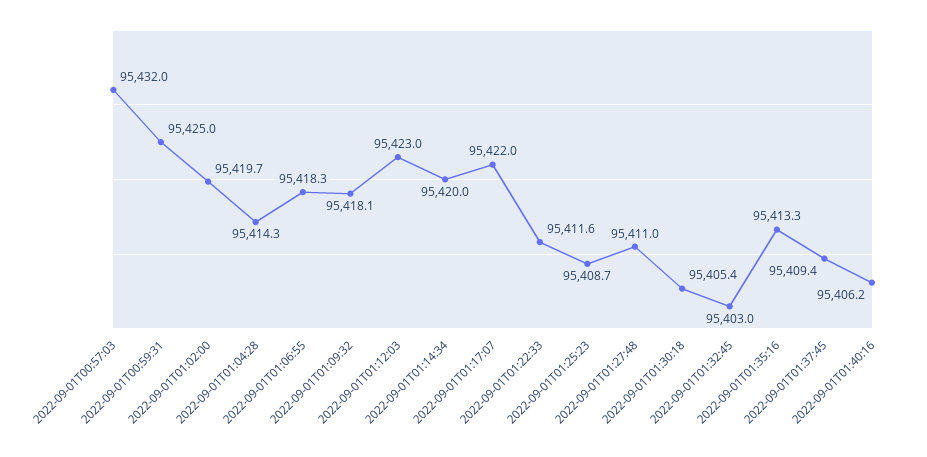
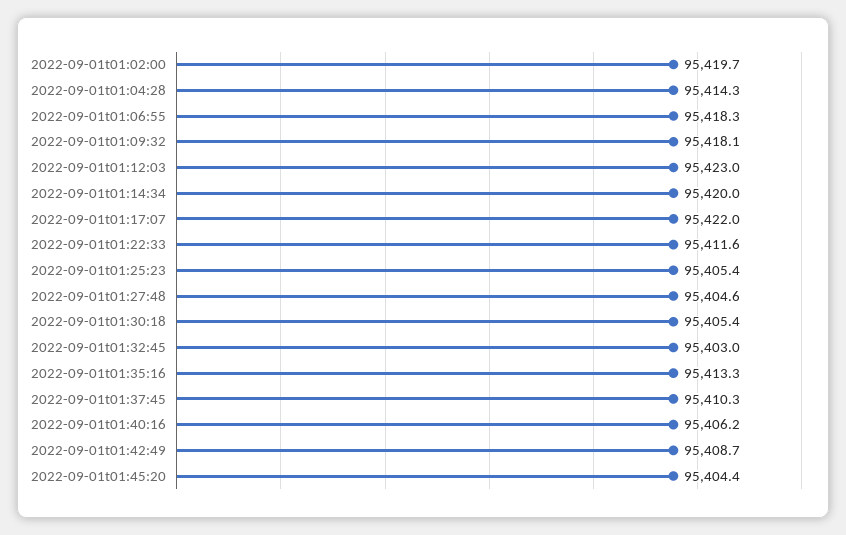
2022-09-01T00:57:03: 95432 -> none
2022-09-01T00:59:31: 95425 -> none
2022-09-01T01:25:23: 95408.7 -> 95405.4
2022-09-01T01:27:48: 95411 -> 95404.6
2022-09-01T01:37:45: 95409.4 -> 95410.3
2022-09-01t01:42:49: none -> 95408.7
2022-09-01t01:45:20: none -> 95404.4

